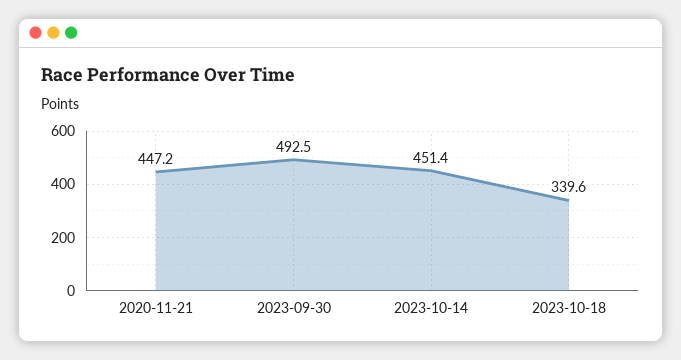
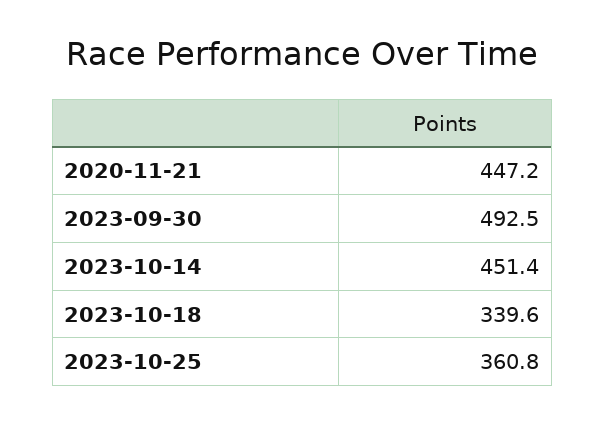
2023-10-25: none -> 360.8

